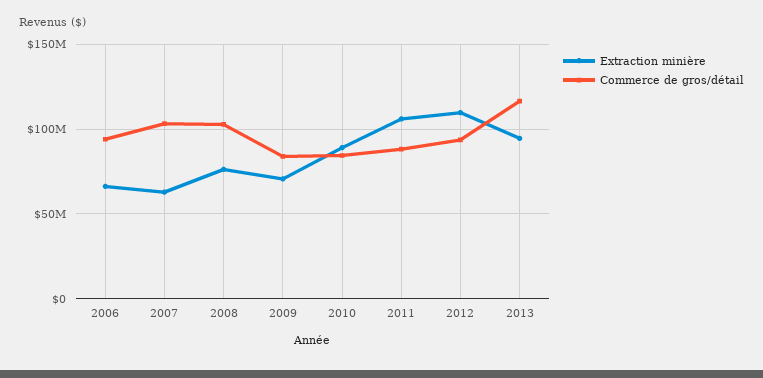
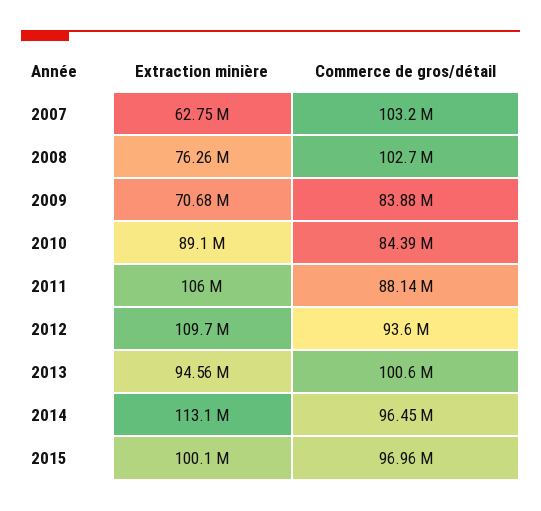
Extraction minière, 2006: 65000000 -> none
Commerce de gros/détail, 2006: 95000000 -> none
Commerce de gros/détail, 2013: 115000000 -> 100600000
Extraction minière, 2014: none -> 113100000
Commerce de gros/détail, 2014: none -> 96450000
Extraction minière, 2015: none -> 100100000
Commerce de gros/détail, 2015: none -> 96960000

